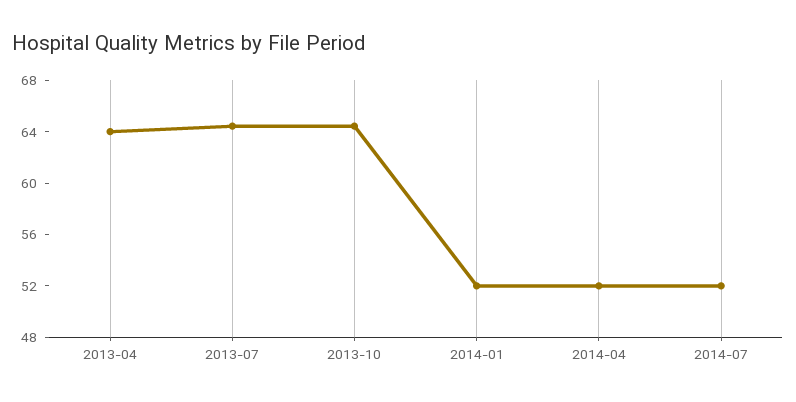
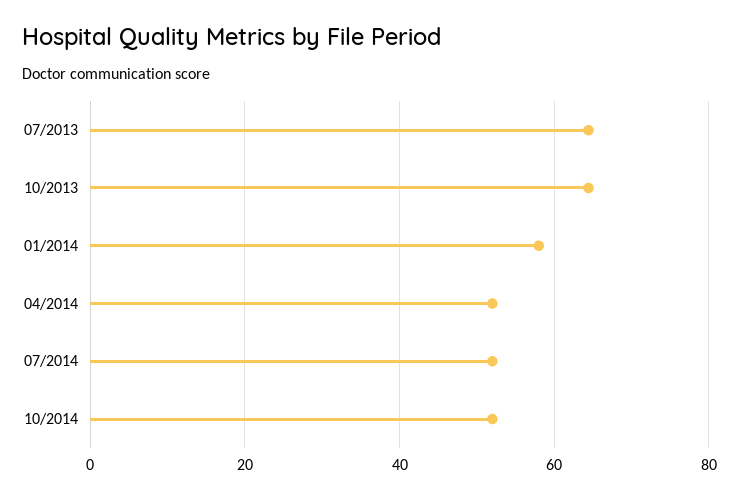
2013-04: 64 -> none
2014-01: 52 -> 58
10/2014: none -> 52

